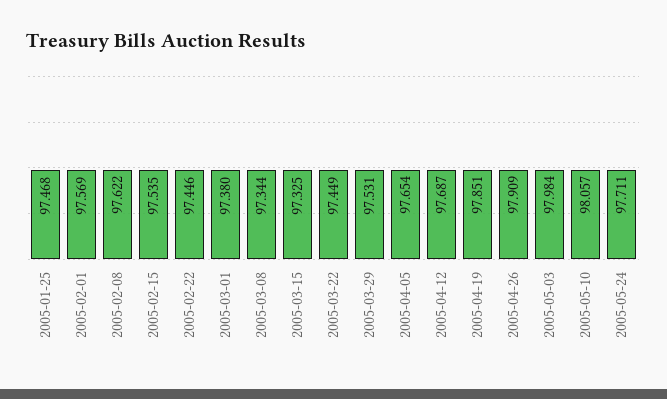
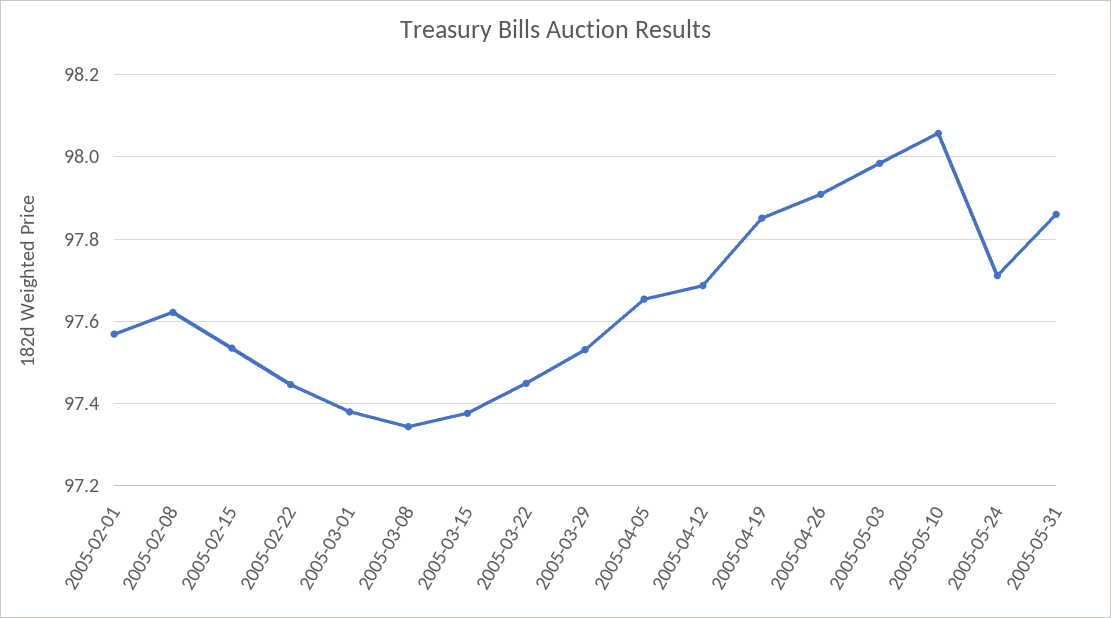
2005-01-25: 97.468 -> none
2005-03-15: 97.325 -> 97.38
2005-05-31: none -> 97.86

